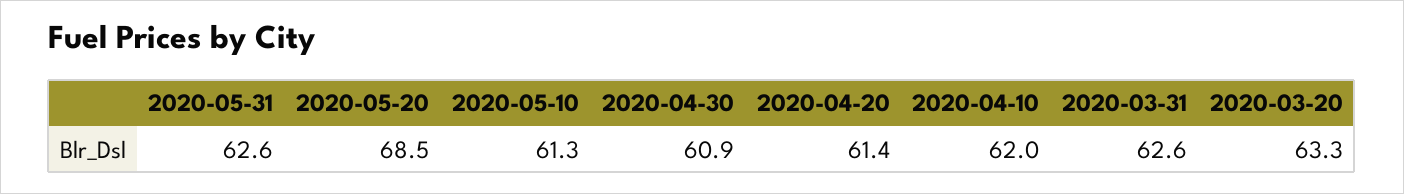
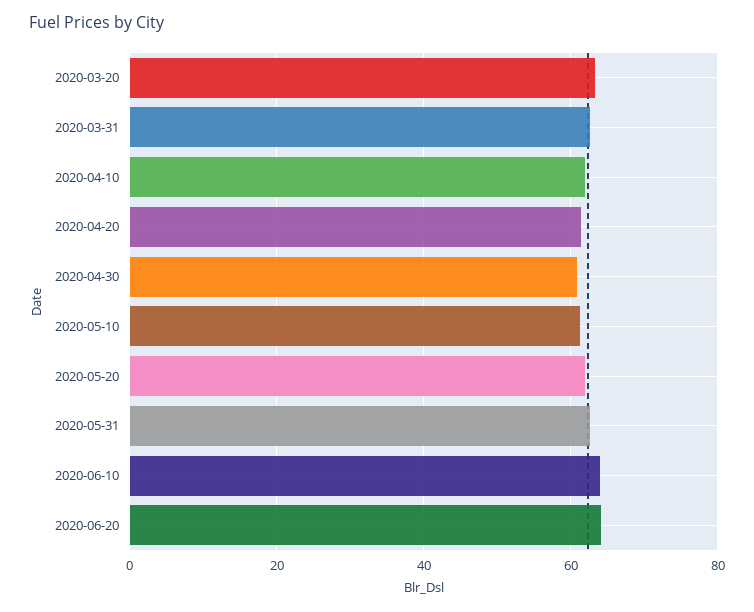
2020-05-20: 68.5 -> 62
2020-06-10: none -> 64
2020-06-20: none -> 64

